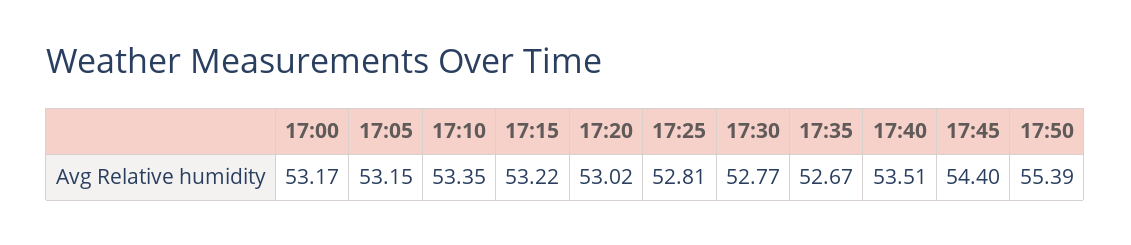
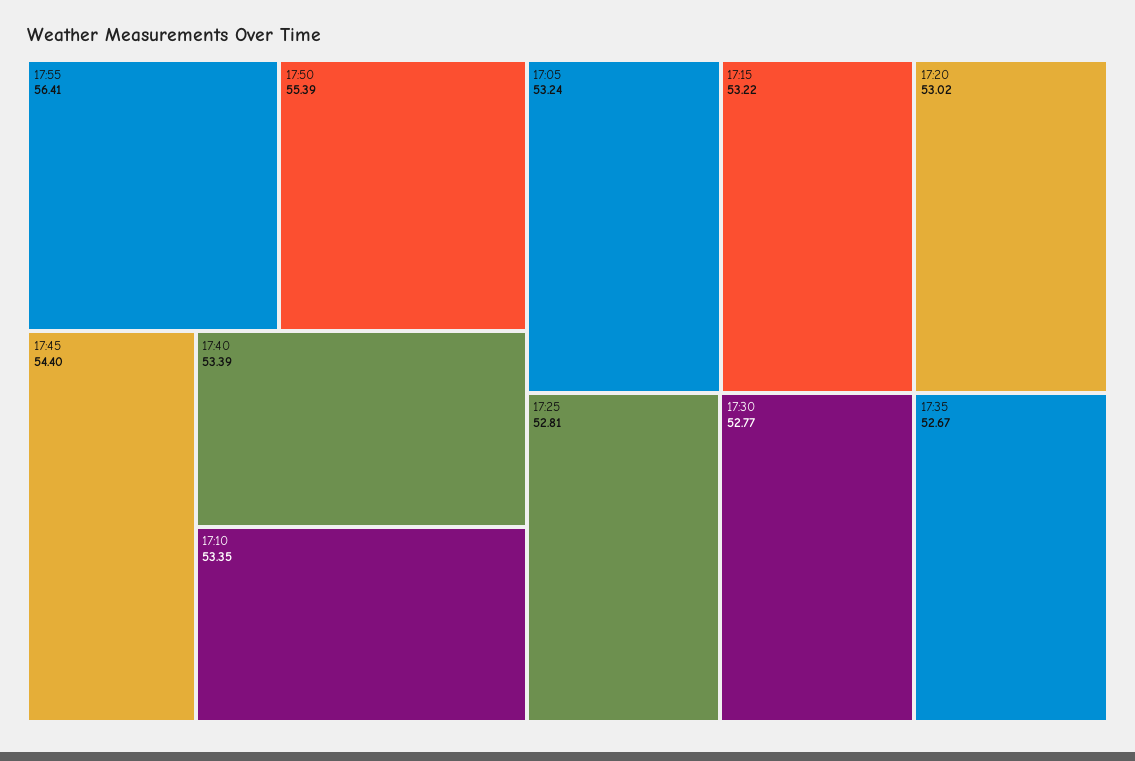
17:00: 53.17 -> none
17:05: 53.15 -> 53.24
17:40: 53.51 -> 53.39
17:55: none -> 56.41

